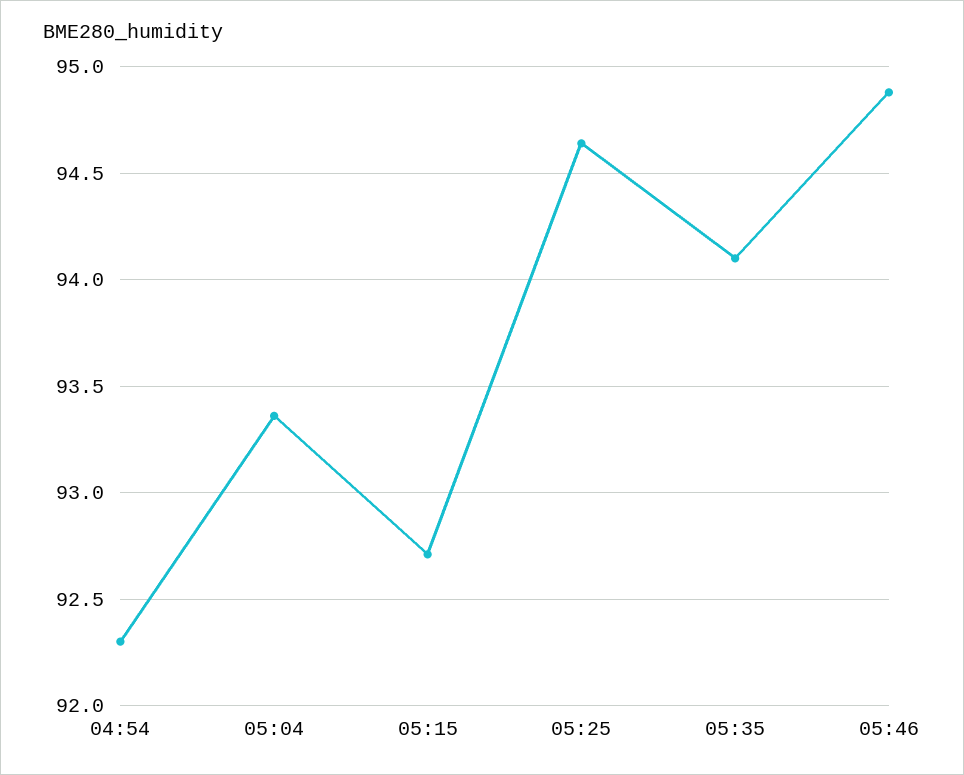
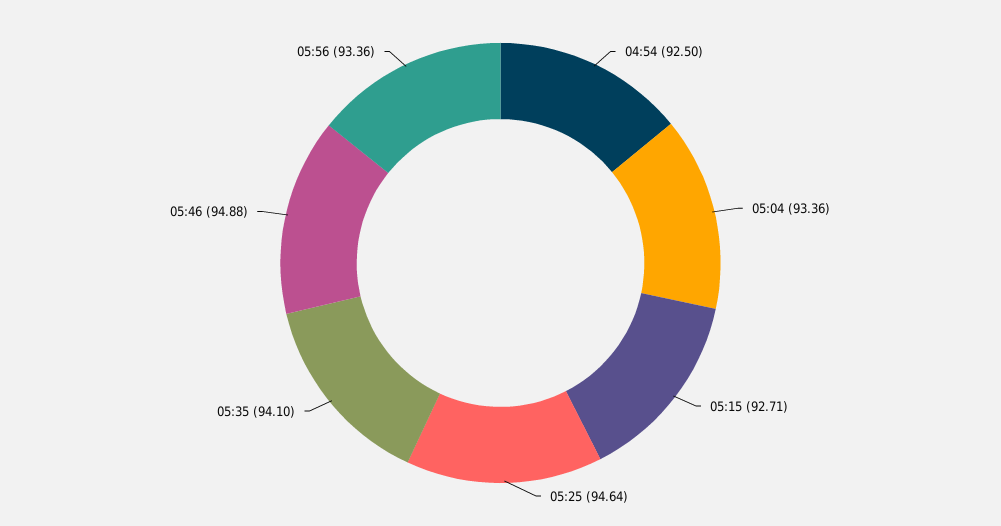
04:54: 92.3 -> 92.5
05:56: none -> 93.36

